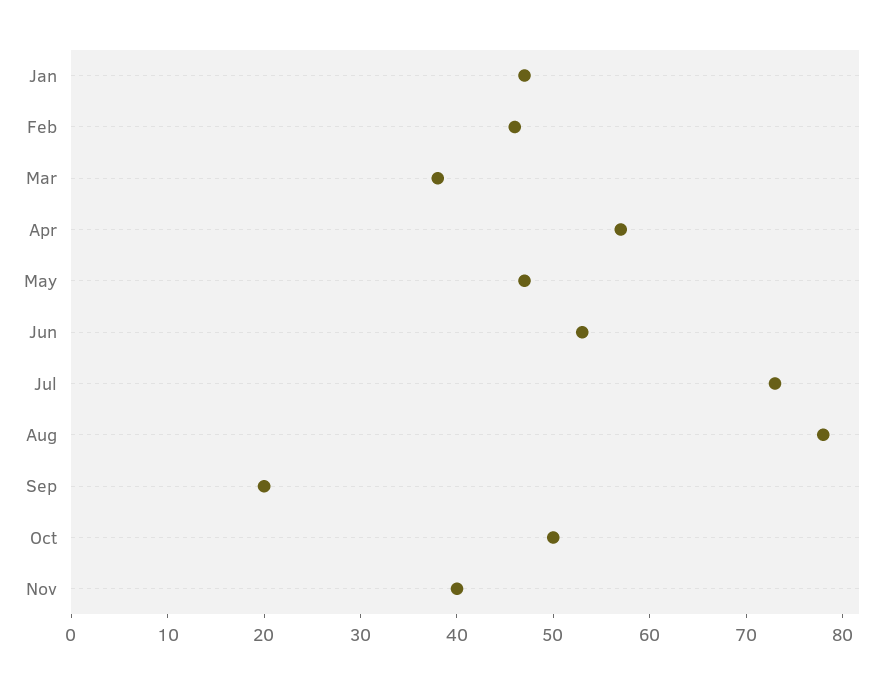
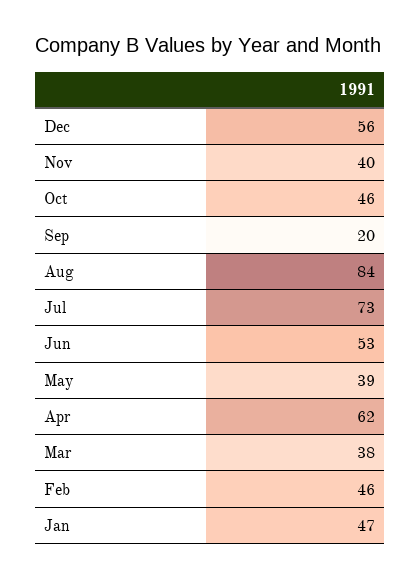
Apr: 57 -> 62
May: 47 -> 39
Aug: 78 -> 84
Oct: 50 -> 46
Dec: none -> 56

